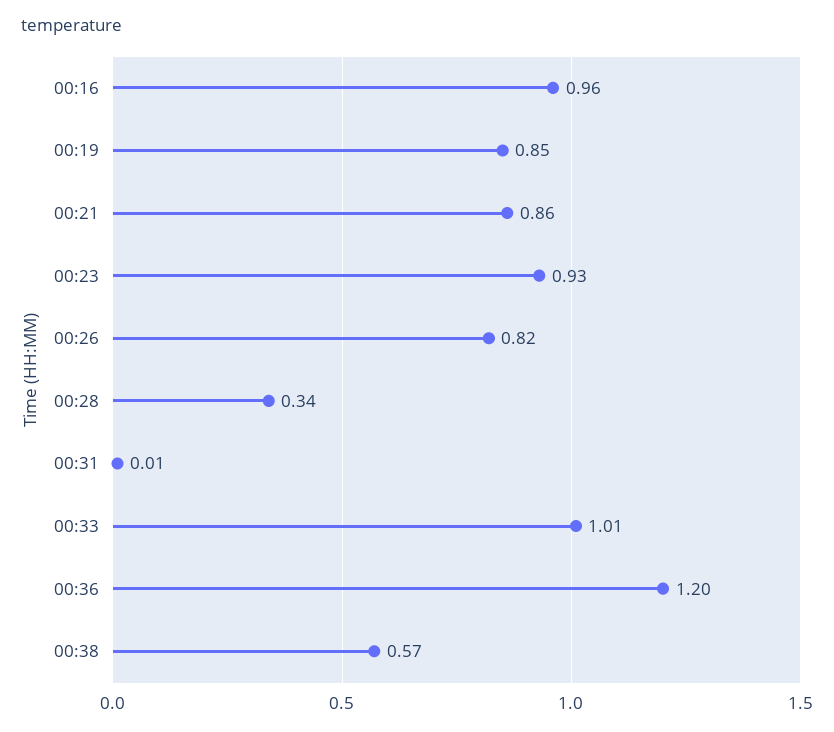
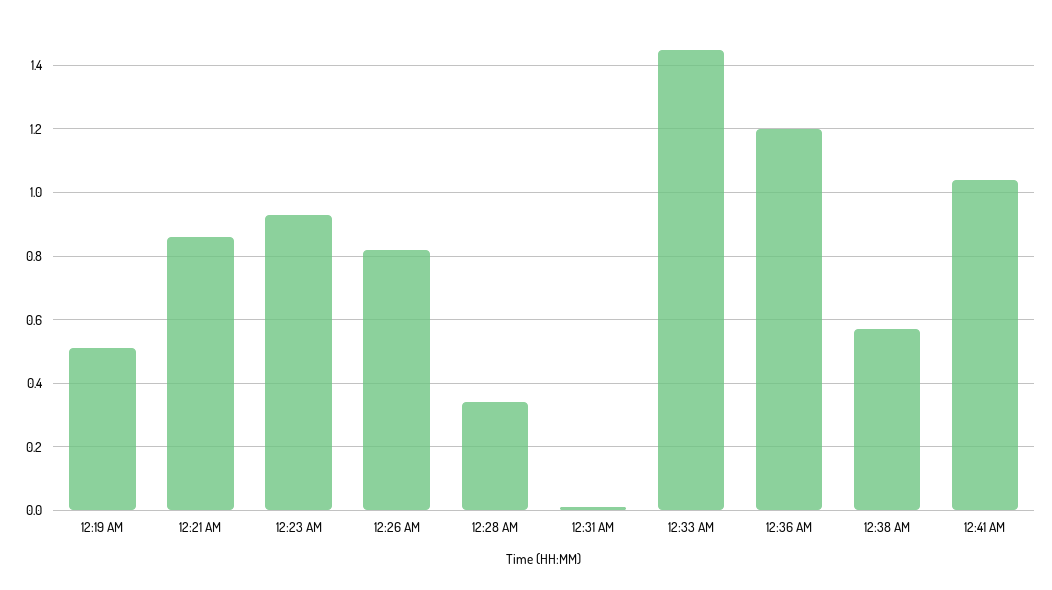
00:16: 0.96 -> none
00:19: 0.85 -> 0.5
00:33: 1.01 -> 1.45
12:41 AM: none -> 1.05

